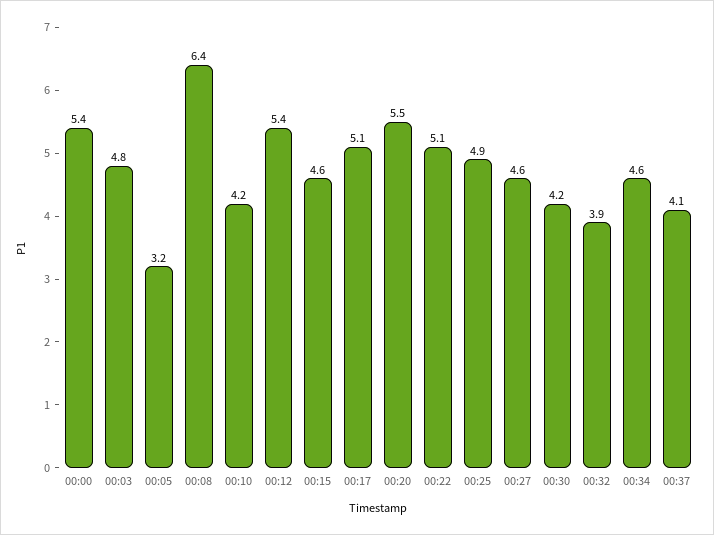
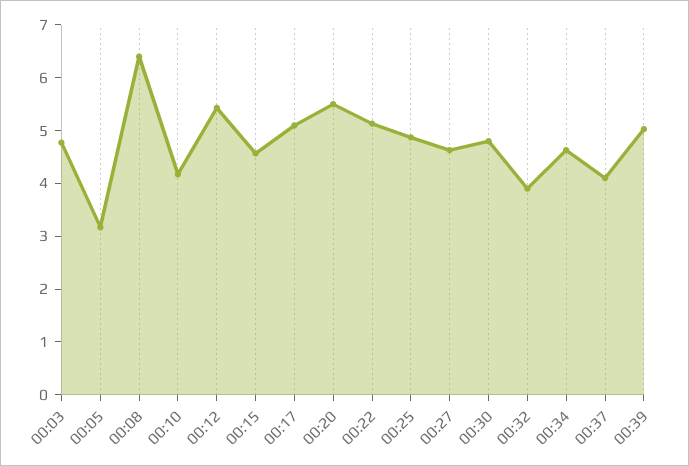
00:00: 5.4 -> none
00:30: 4.2 -> 4.8
00:39: none -> 5

